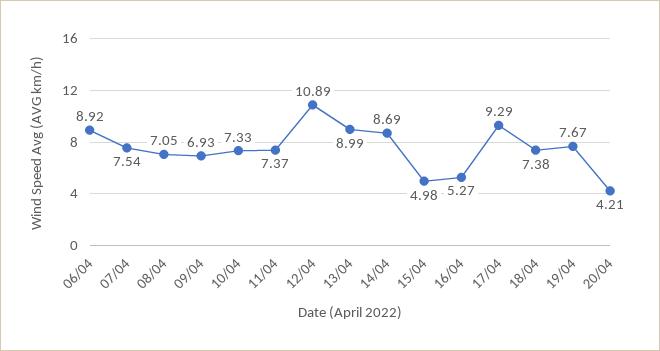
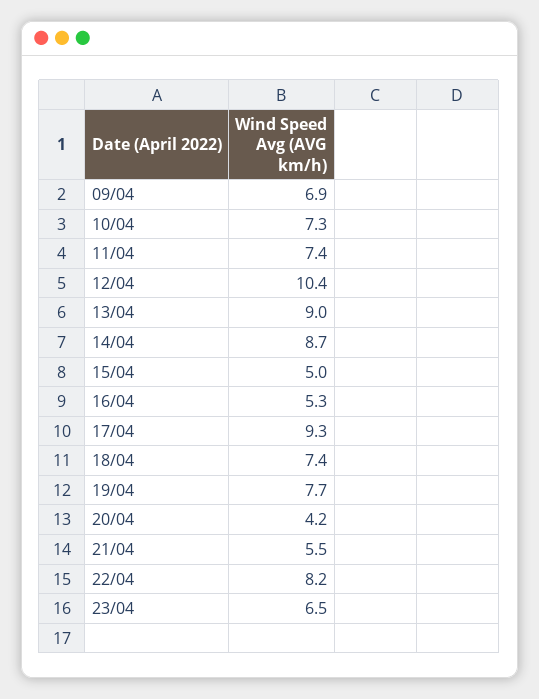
06/04: 8.92 -> none
07/04: 7.54 -> none
08/04: 7.05 -> none
12/04: 10.89 -> 10.4
21/04: none -> 5.5
22/04: none -> 8.2
23/04: none -> 6.5

